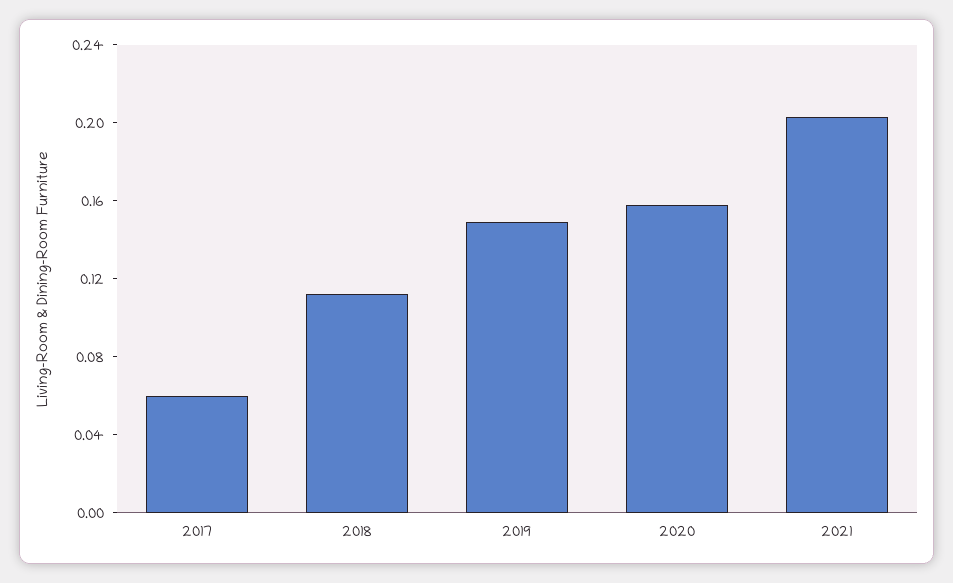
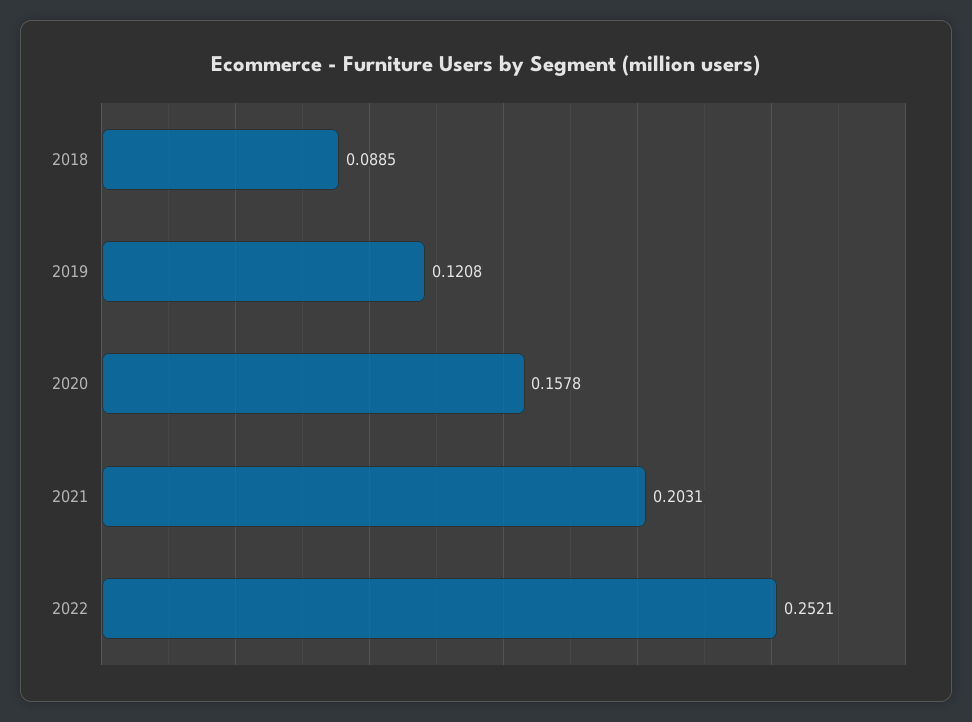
2017: 0.06 -> none
2018: 0.11 -> 0.0885
2019: 0.15 -> 0.1208
2022: none -> 0.2521

